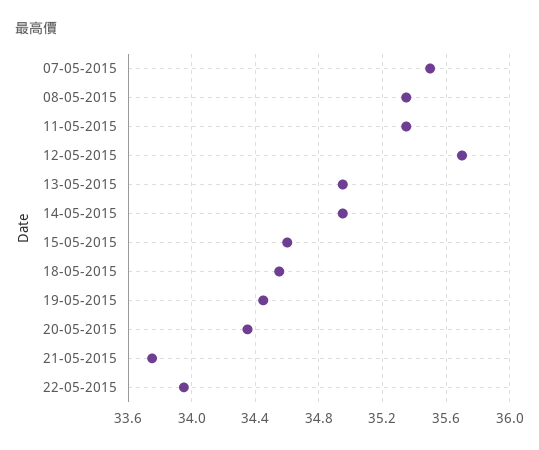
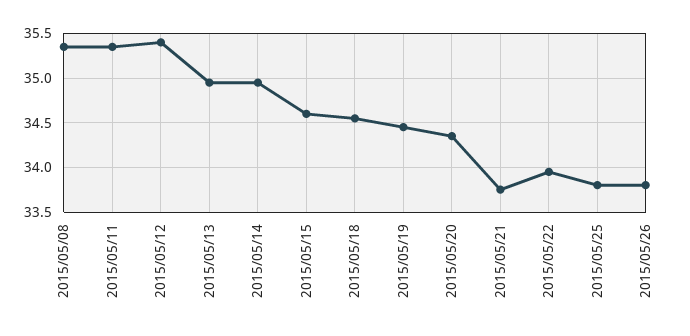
07-05-2015: 35.5 -> none
12-05-2015: 35.7 -> 35.4
2015/05/25: none -> 33.8
2015/05/26: none -> 33.8

